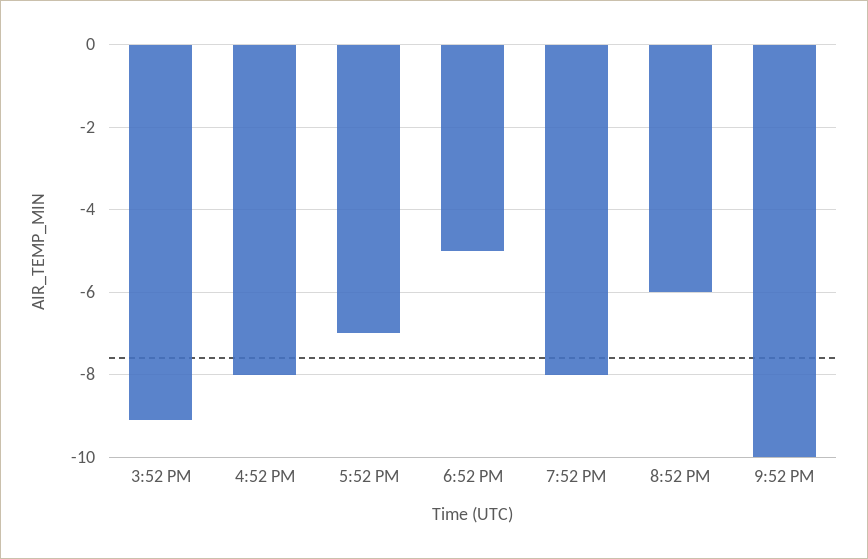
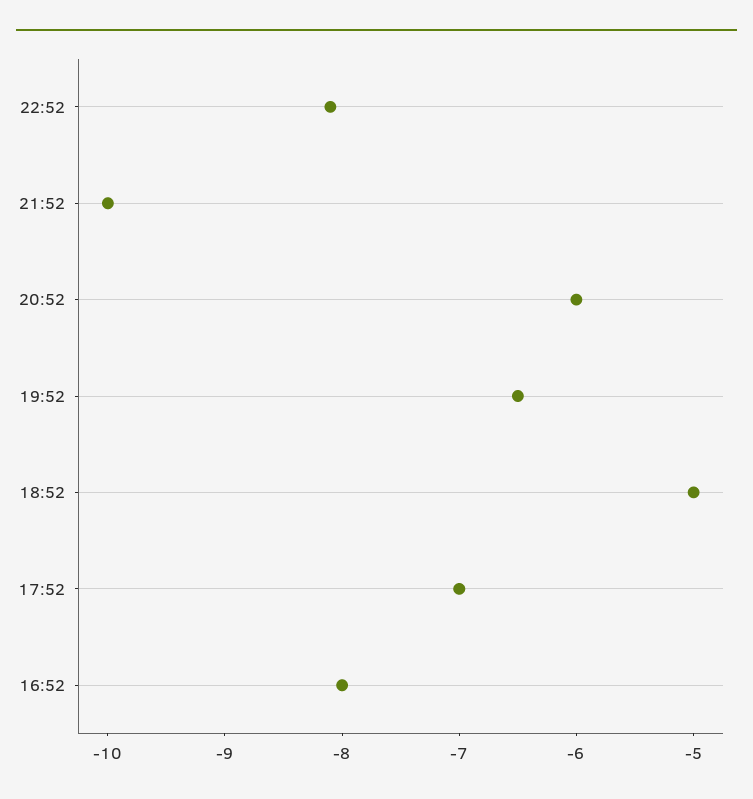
3:52 PM: -9 -> none
7:52 PM: -8 -> -6.5
22:52: none -> -8.1

